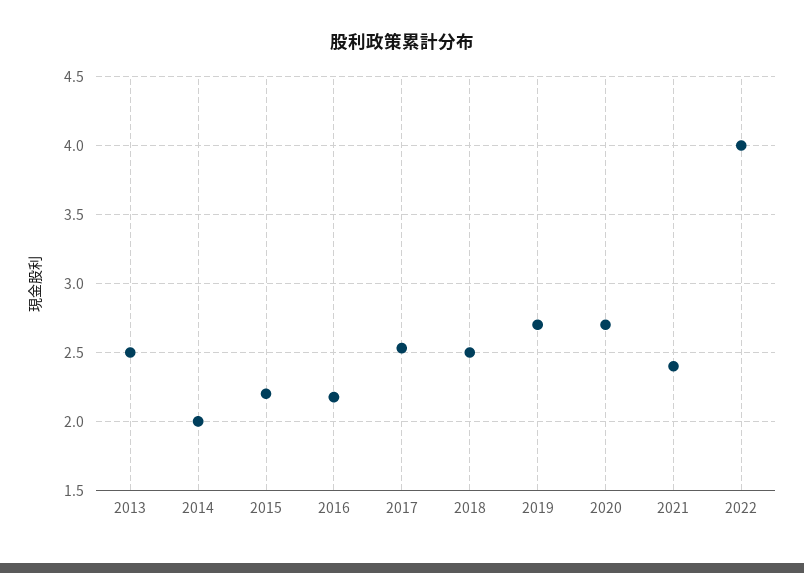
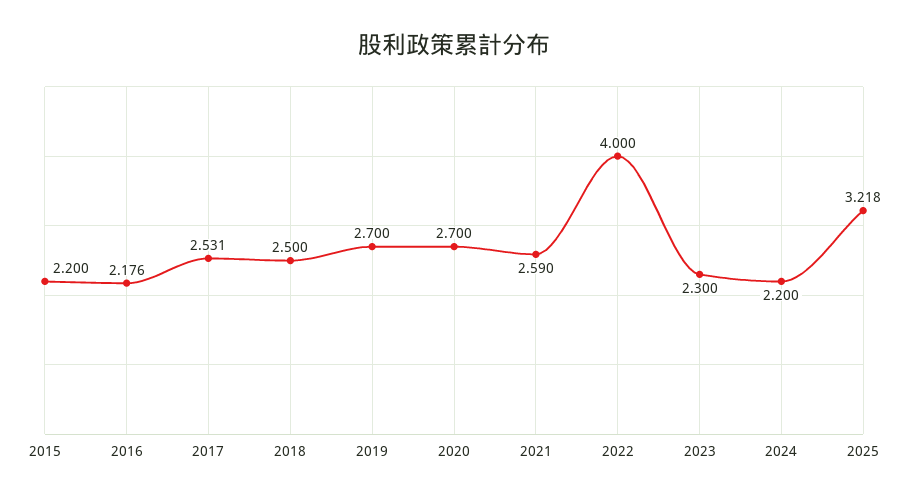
2013: 2.5 -> none
2014: 2 -> none
2021: 2.4 -> 2.59
2023: none -> 2.3
2024: none -> 2.2
2025: none -> 3.218

